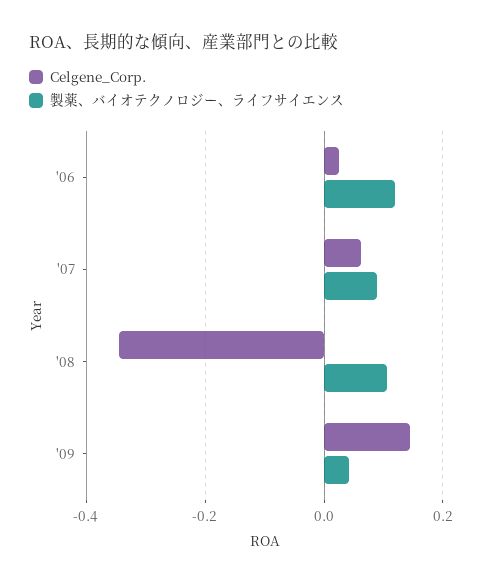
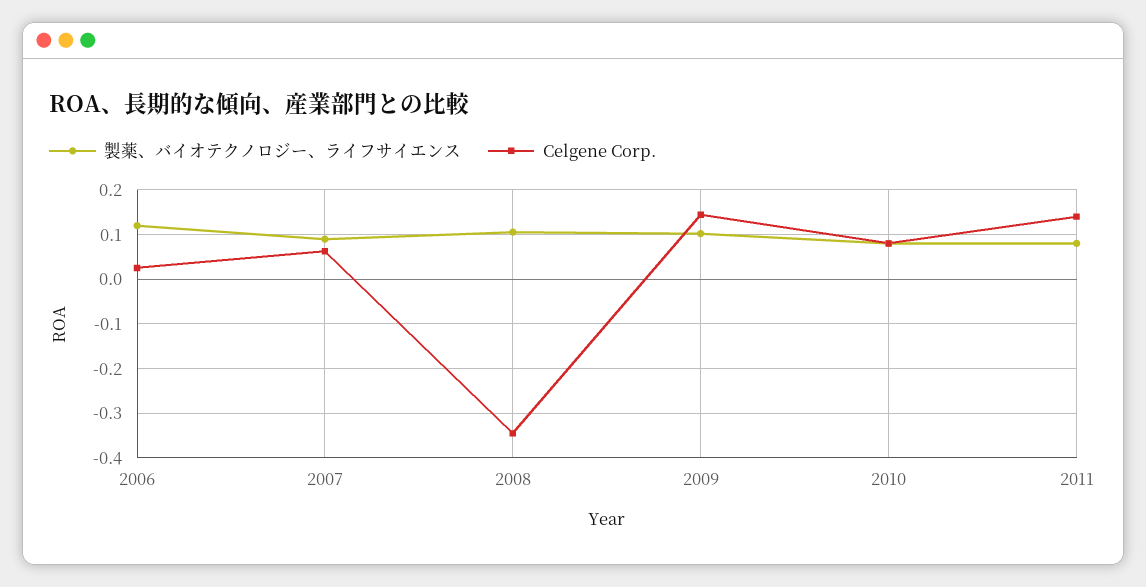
製薬、バイオテクノロジー、ライフサイエンス, '09: 0.04 -> 0.1
製薬、バイオテクノロジー、ライフサイエンス, 2010: none -> 0.08
Celgene_Corp., 2010: none -> 0.08
製薬、バイオテクノロジー、ライフサイエンス, 2011: none -> 0.08
Celgene_Corp., 2011: none -> 0.14

